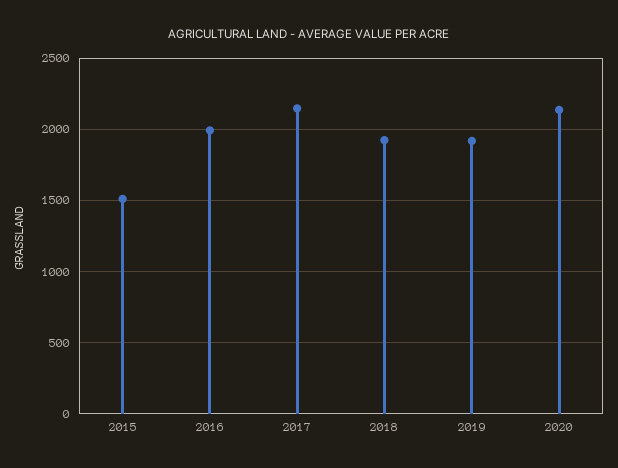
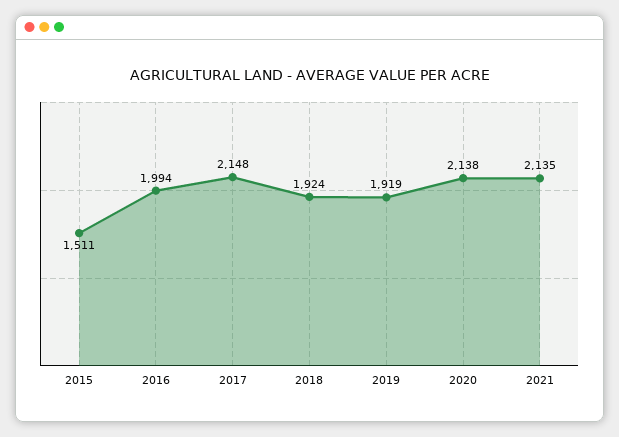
2021: none -> 2135

